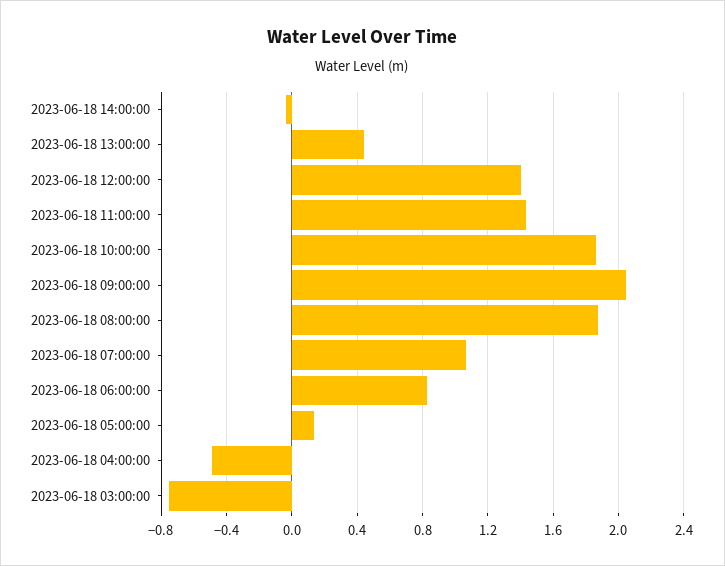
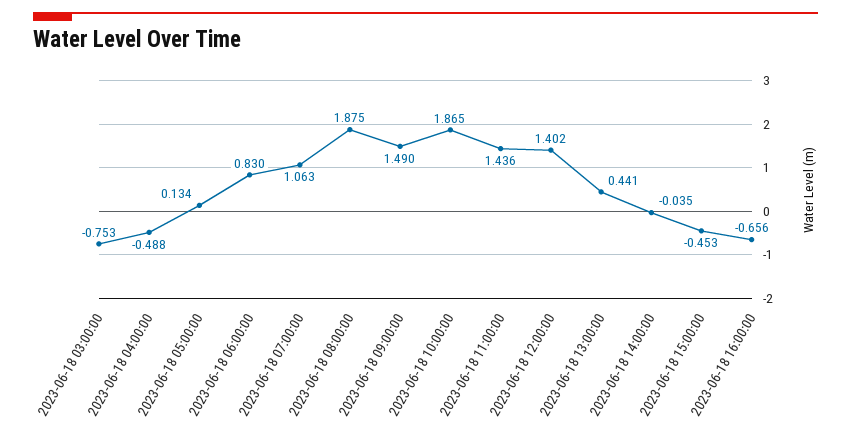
2023-06-18 09:00:00: 2.05 -> 1.49
2023-06-18 15:00:00: none -> -0.453
2023-06-18 16:00:00: none -> -0.656

